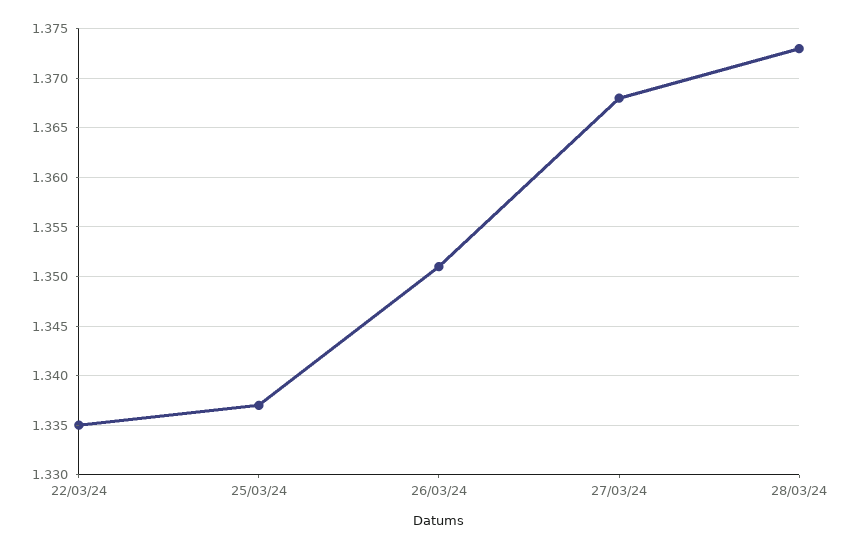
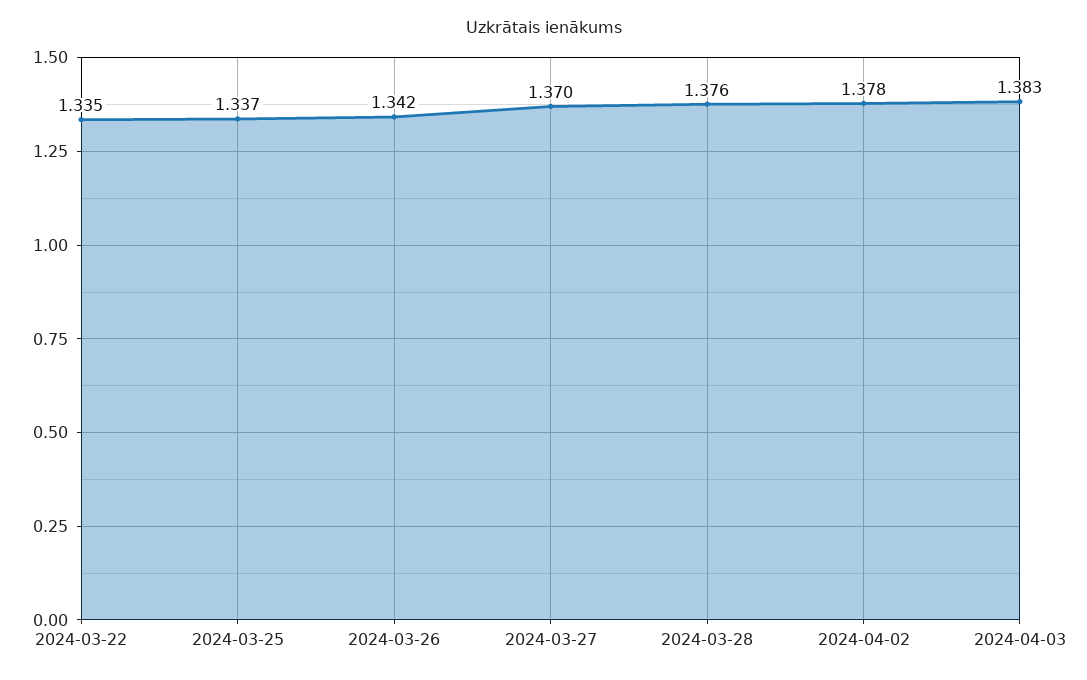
26/03/24: 1.351 -> 1.342
27/03/24: 1.368 -> 1.37
28/03/24: 1.373 -> 1.376
2024-04-02: none -> 1.378
2024-04-03: none -> 1.383

